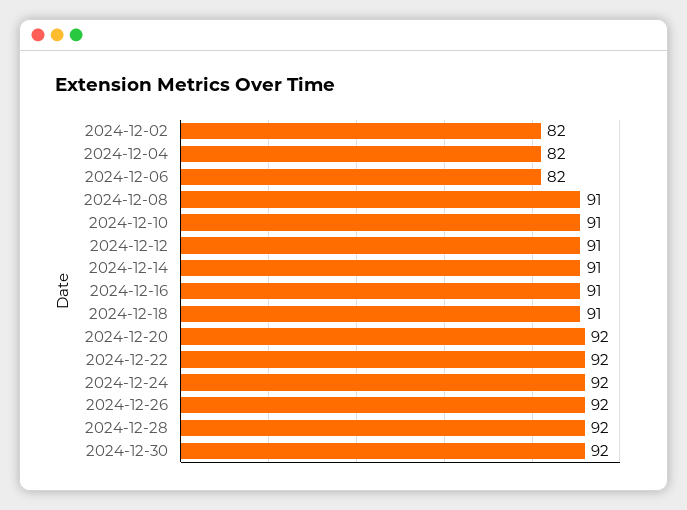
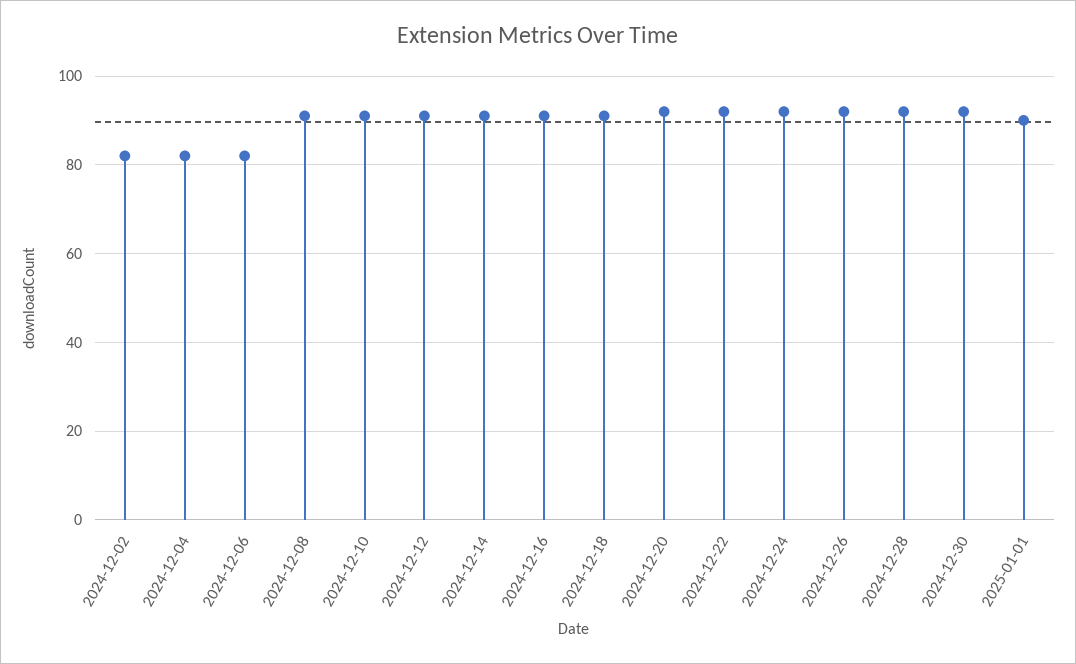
2025-01-01: none -> 90

